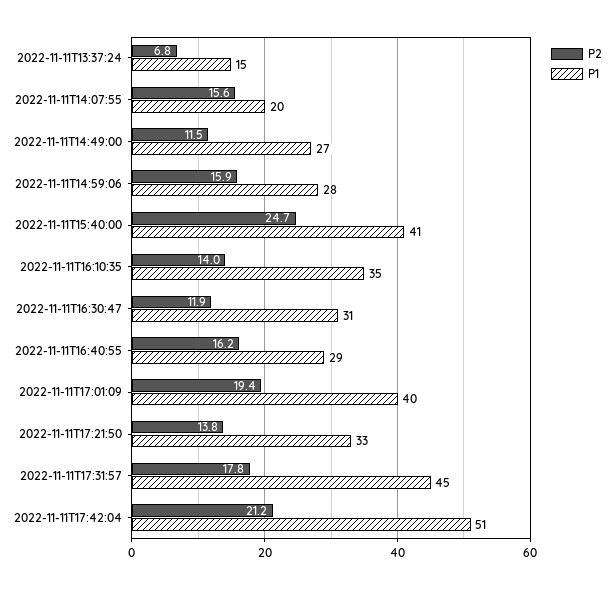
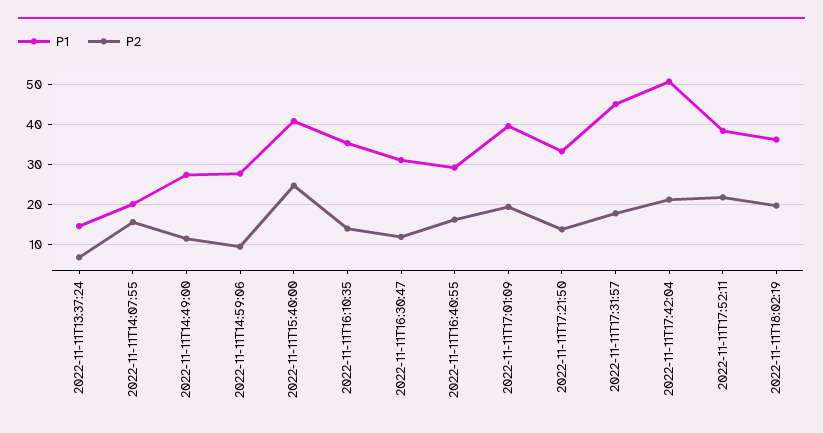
P2, 2022-11-11T14:59:06: 15.9 -> 10
P1, 2022-11-11T17:52:11: none -> 38
P2, 2022-11-11T17:52:11: none -> 22
P1, 2022-11-11T18:02:19: none -> 36
P2, 2022-11-11T18:02:19: none -> 20

